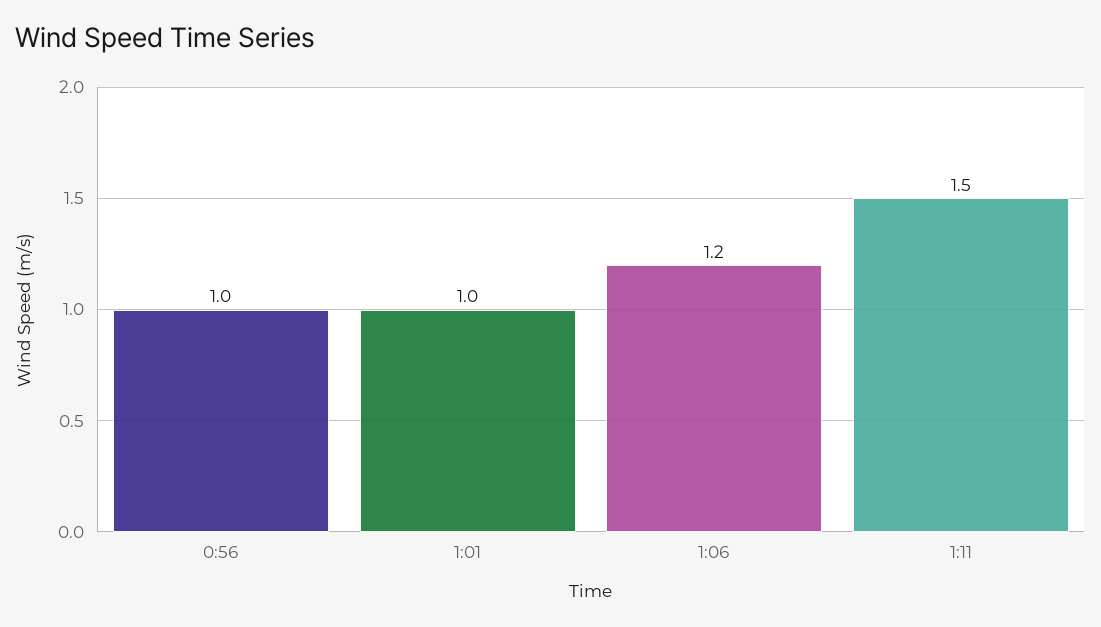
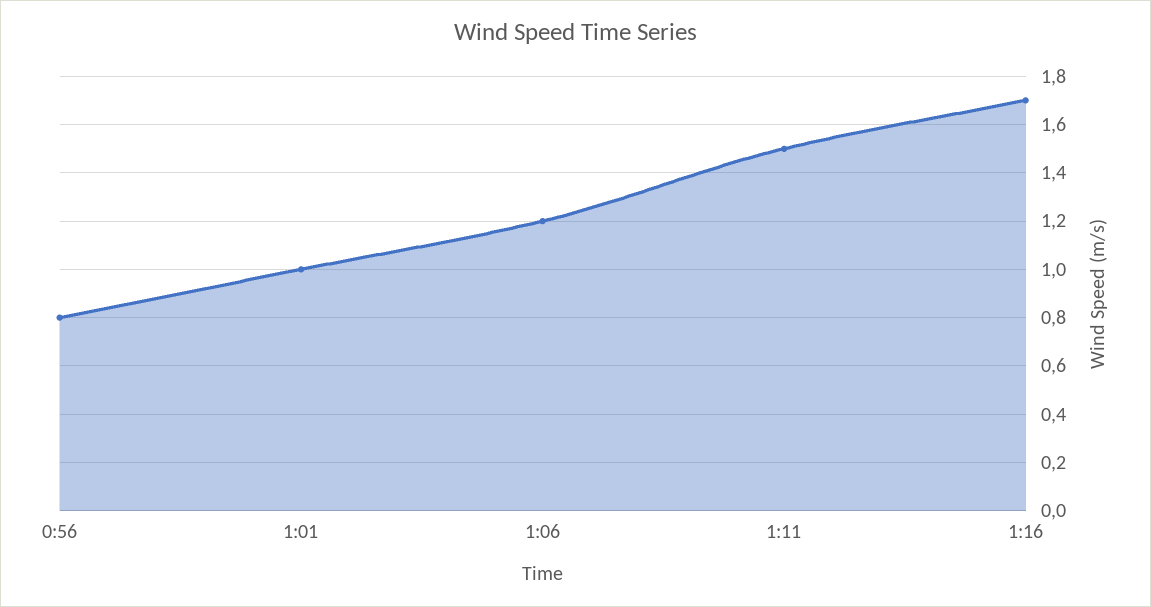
0:56: 1 -> 0.8
1:16: none -> 1.7

